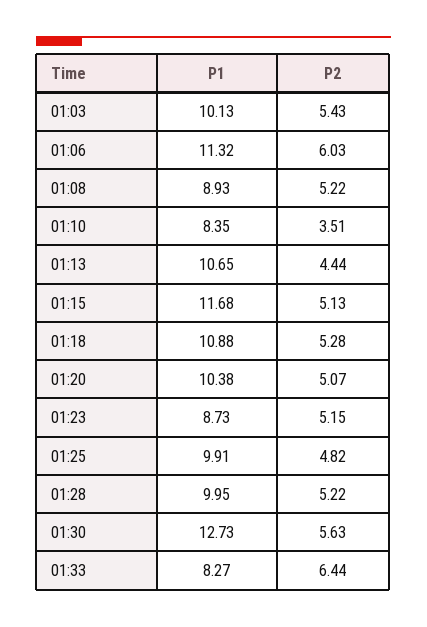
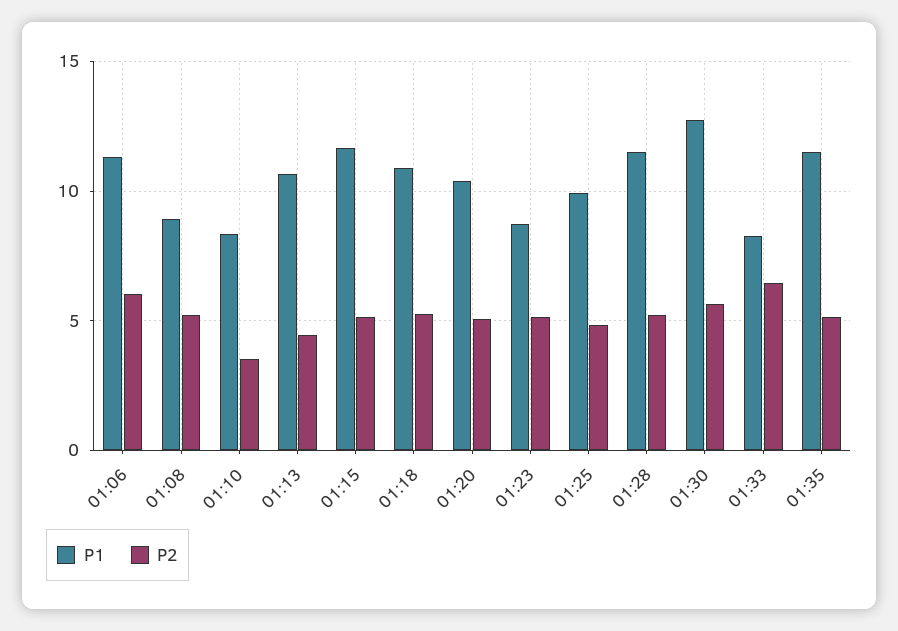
P1, 01:03: 10.13 -> none
P2, 01:03: 5.43 -> none
P1, 01:28: 9.95 -> 11.5
P1, 01:35: none -> 11.5
P2, 01:35: none -> 5

